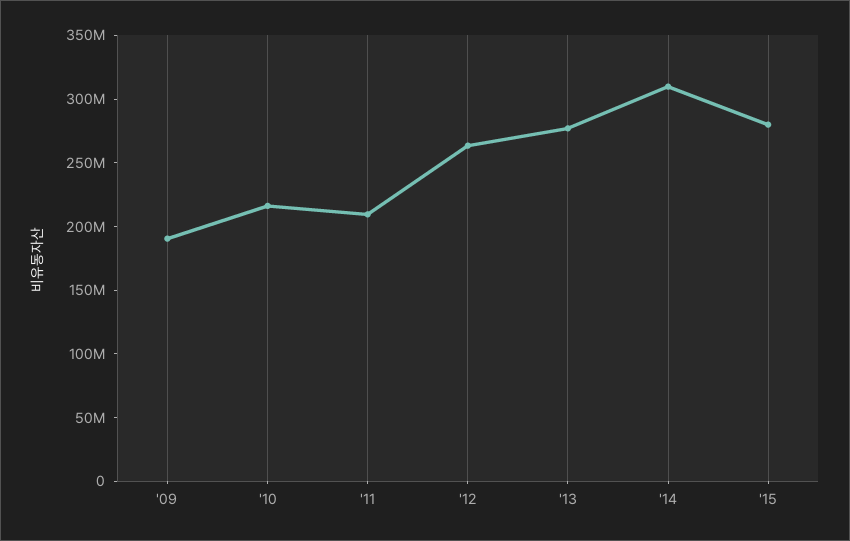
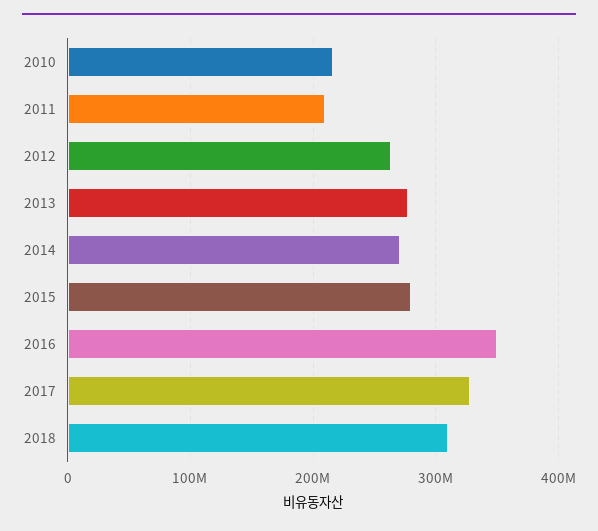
'09: 190000000 -> none
'14: 310000000 -> 270000000
2016: none -> 350000000
2017: none -> 330000000
2018: none -> 310000000

